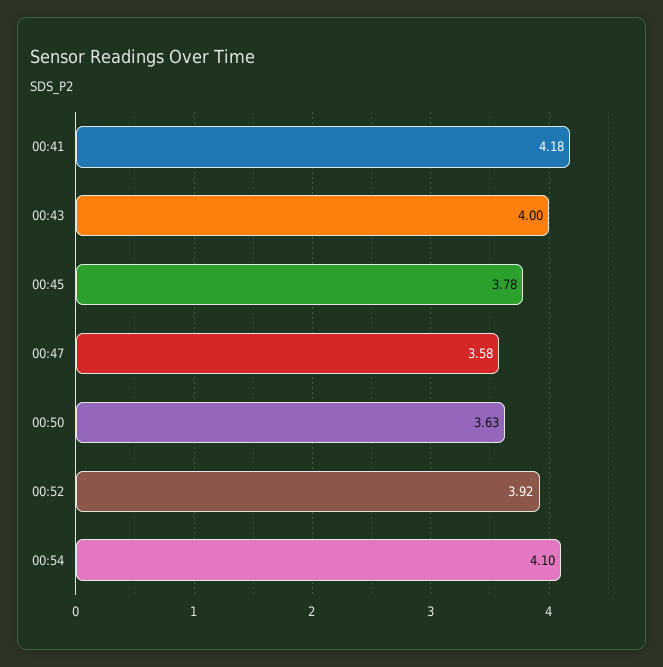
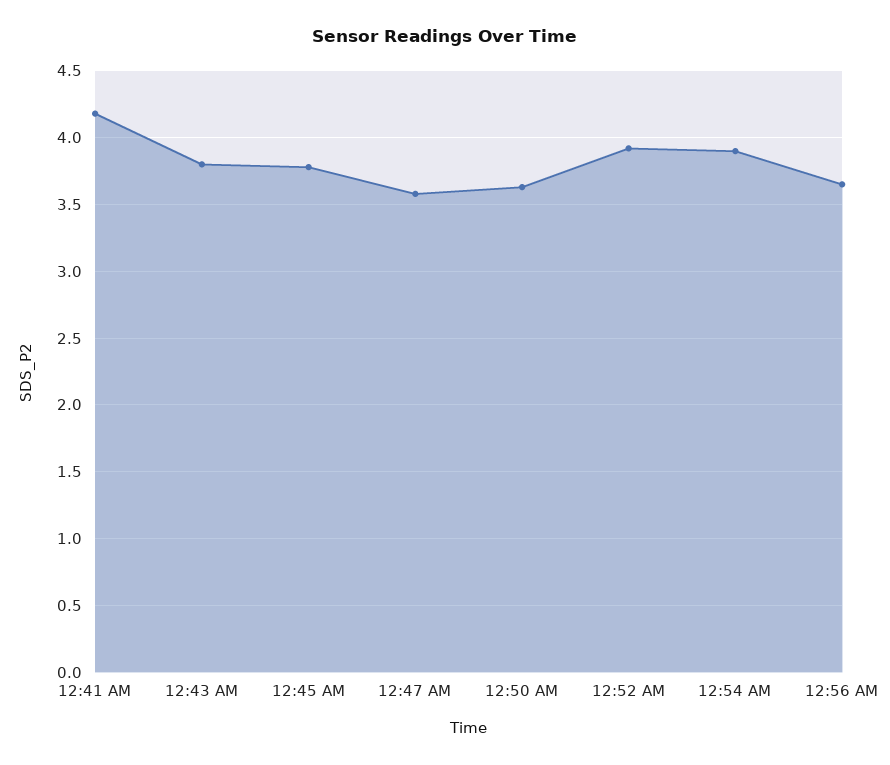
00:43: 4 -> 3.8
00:54: 4.1 -> 3.9
12:56 AM: none -> 3.65

